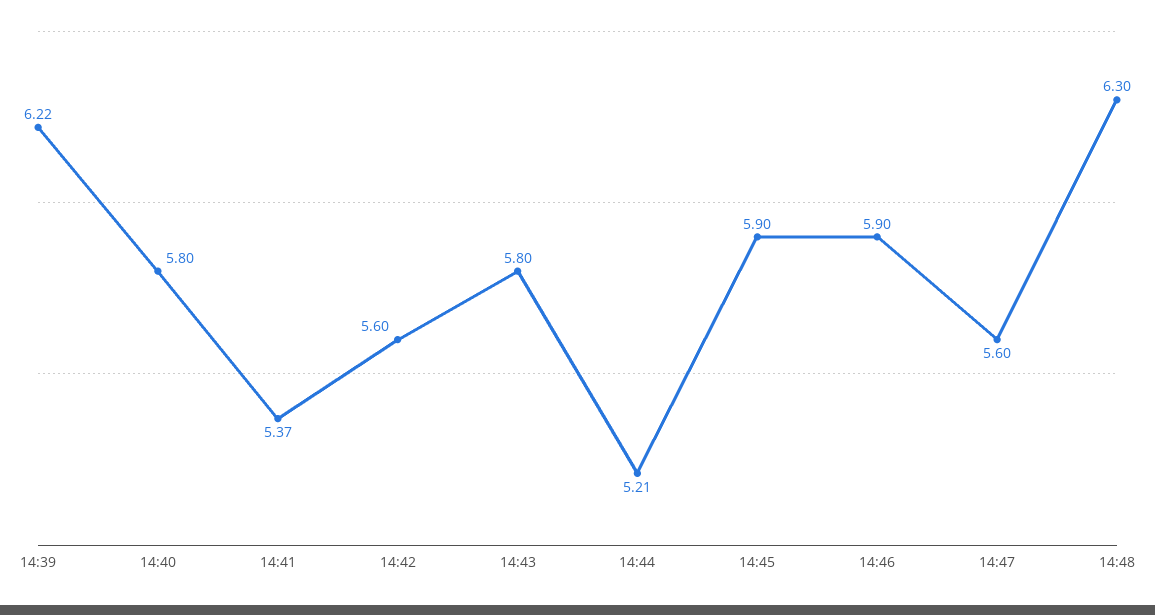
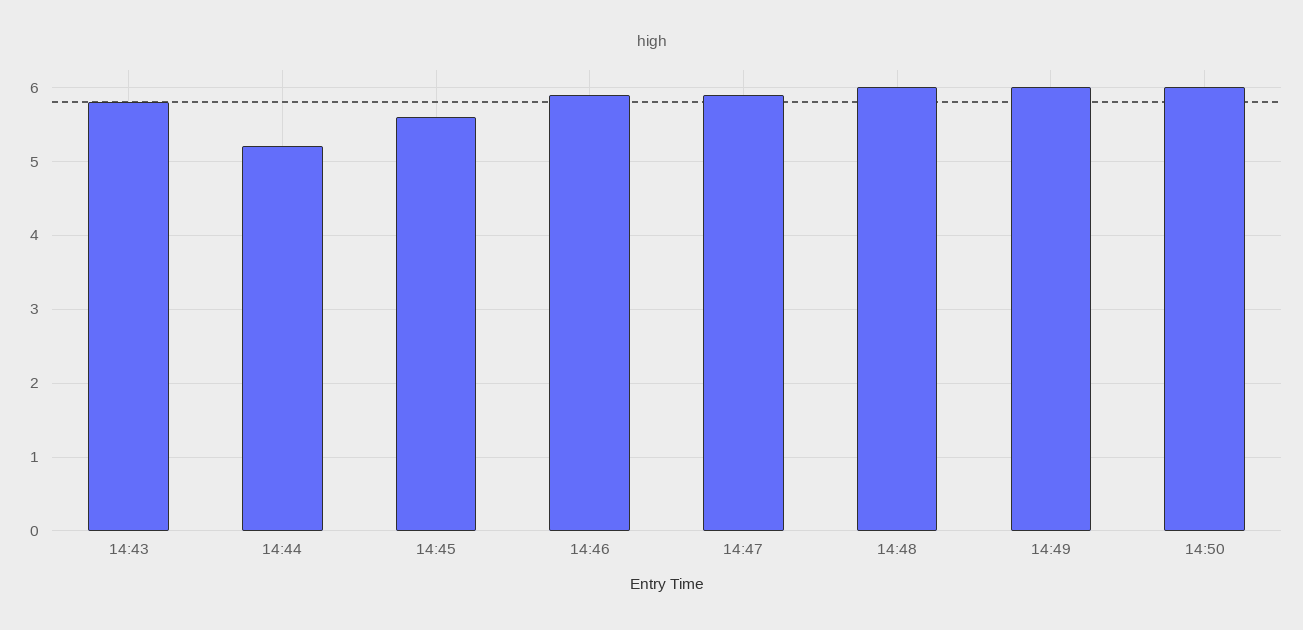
14:39: 6.22 -> none
14:40: 5.8 -> none
14:41: 5.37 -> none
14:42: 5.6 -> none
14:45: 5.9 -> 5.6
14:47: 5.6 -> 5.9
14:48: 6.3 -> 6
14:49: none -> 6
14:50: none -> 6

